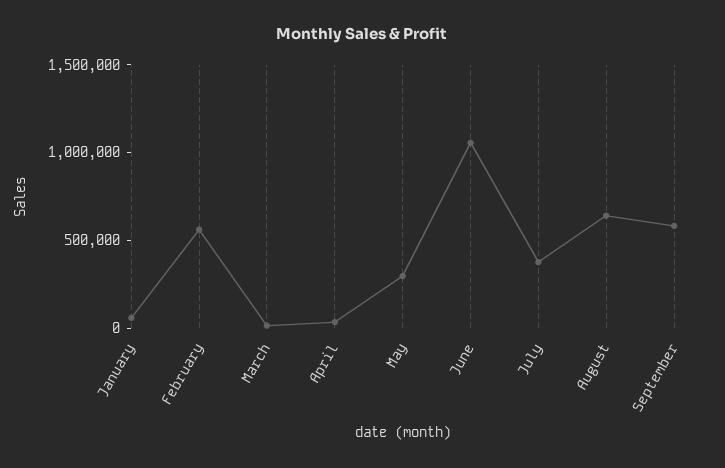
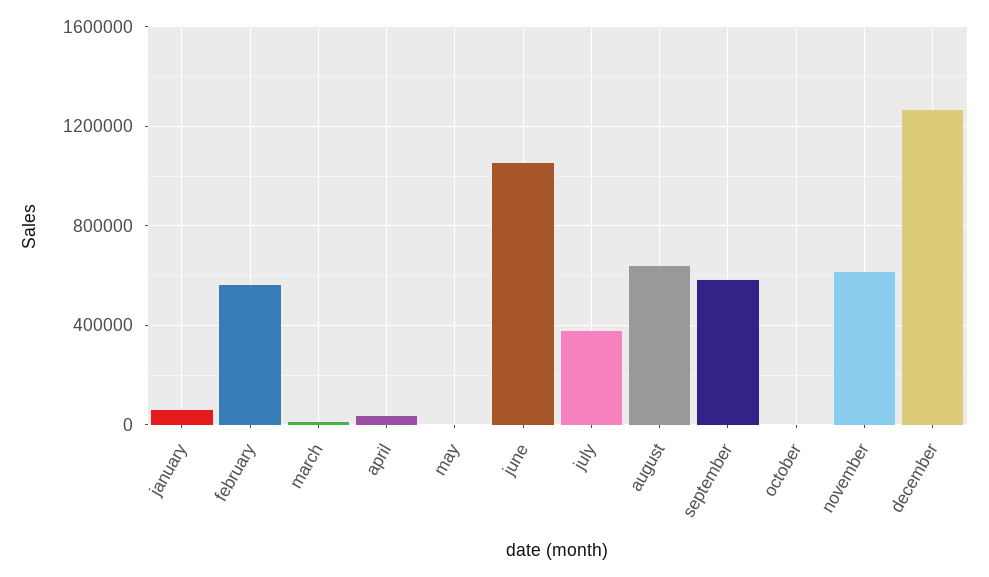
May: 300000 -> 0
october: none -> 0
november: none -> 600000
december: none -> 1250000

